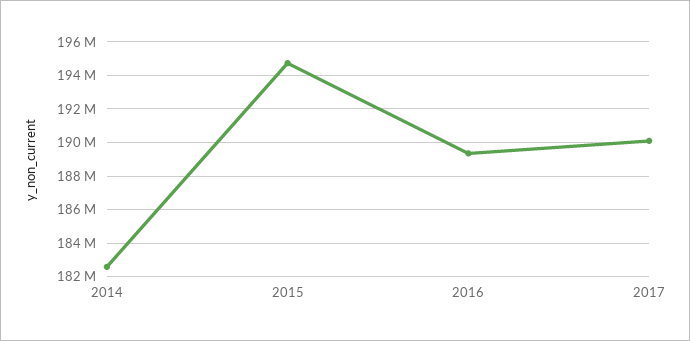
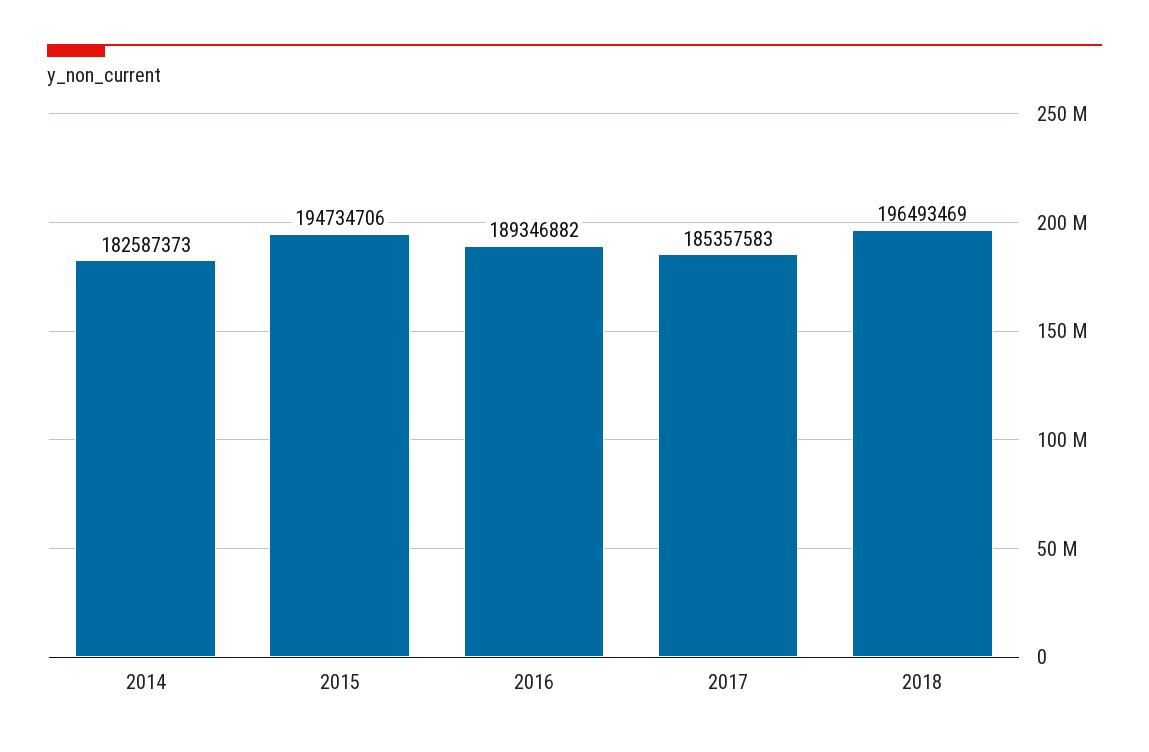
2017: 190000000 -> 185357583
2018: none -> 196493469

